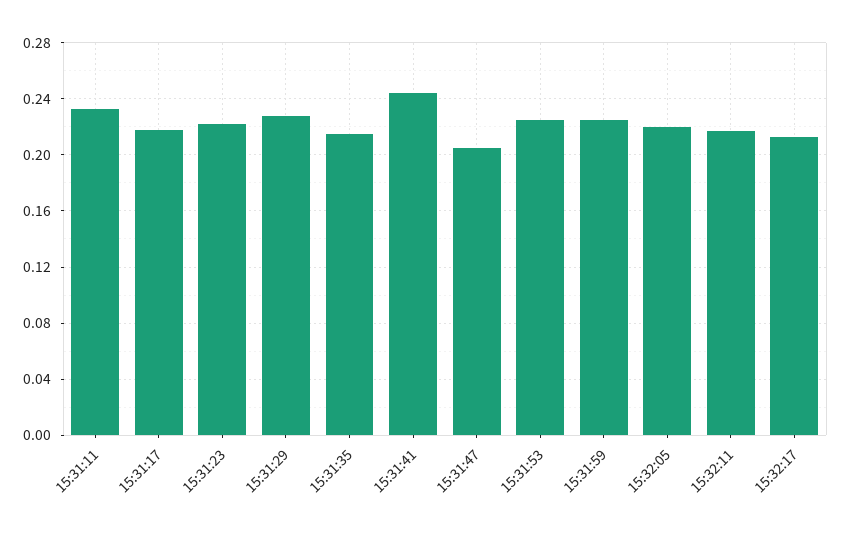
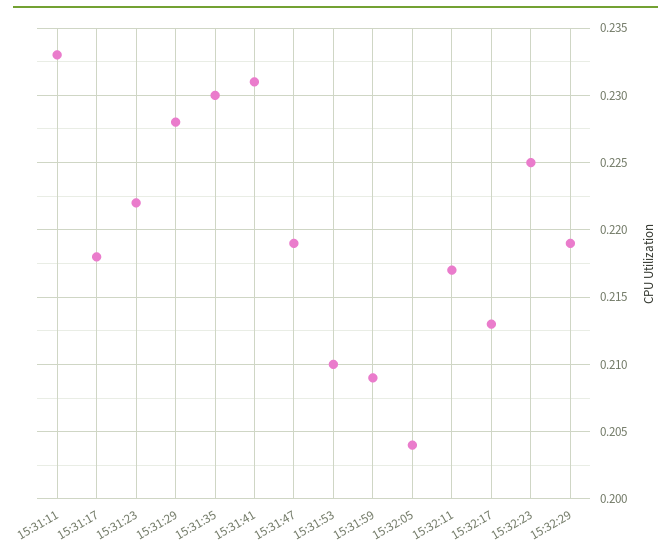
15:31:35: 0.215 -> 0.23
15:31:41: 0.245 -> 0.231
15:31:47: 0.205 -> 0.219
15:31:53: 0.225 -> 0.21
15:31:59: 0.225 -> 0.209
15:32:05: 0.22 -> 0.204
15:32:23: none -> 0.225
15:32:29: none -> 0.219

